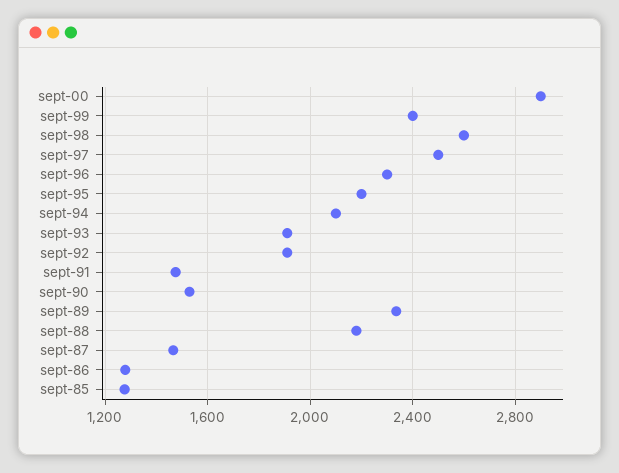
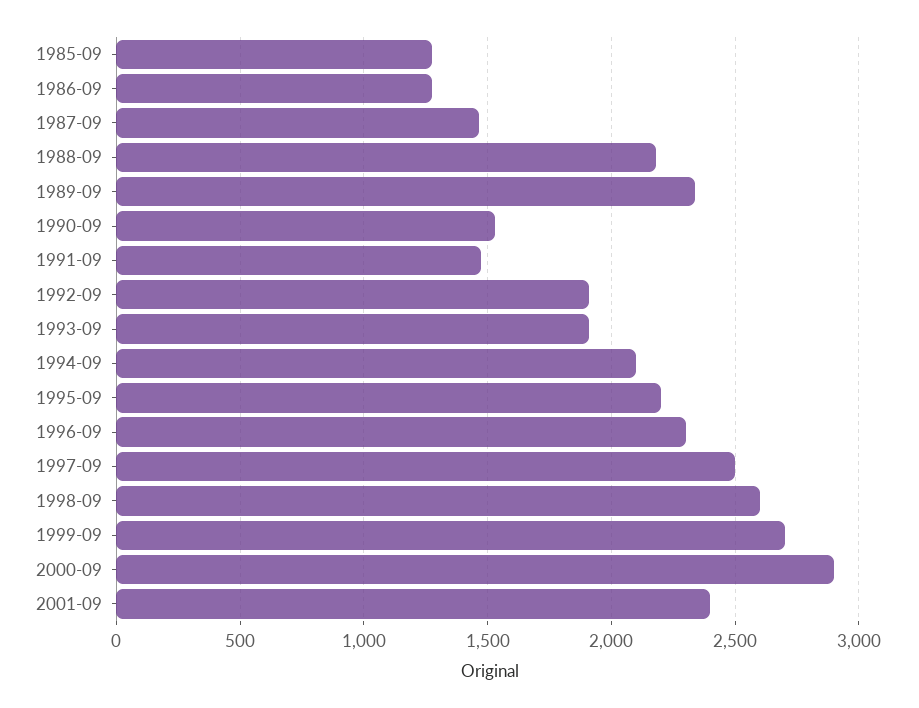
sept-99: 2400 -> 2700
2001-09: none -> 2400

